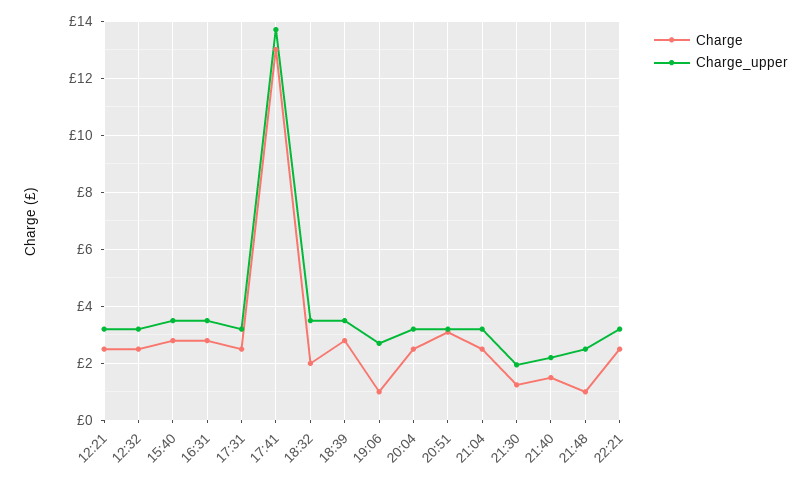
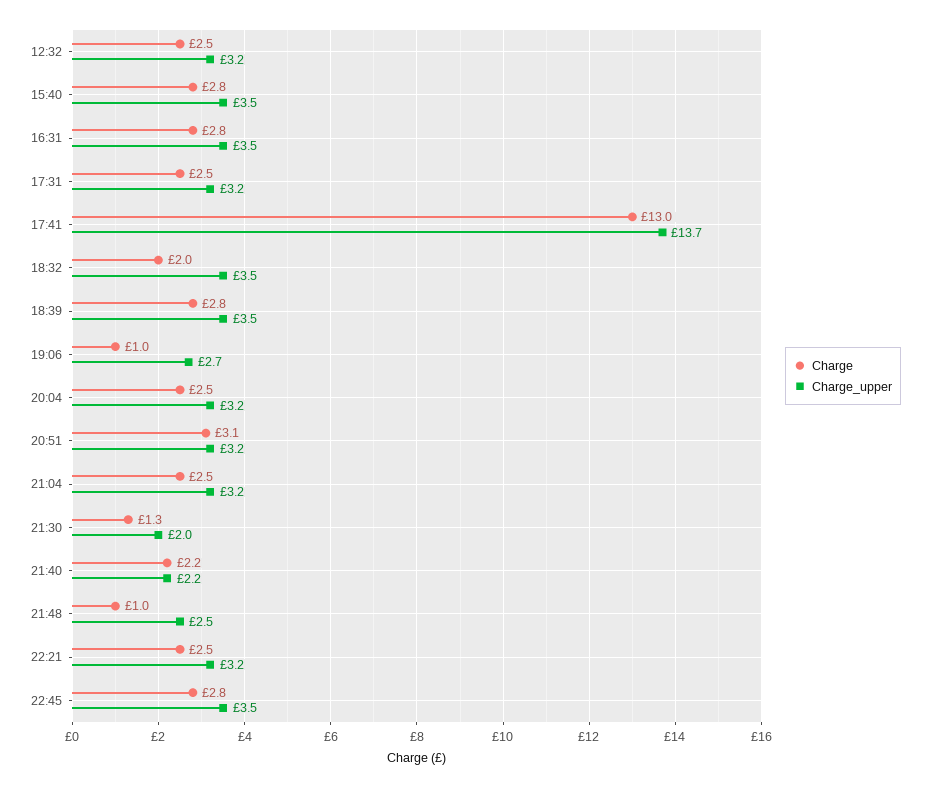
Charge, 12:21: 2.5 -> none
Charge_upper, 12:21: 3.25 -> none
Charge, 21:40: 1.5 -> 2.2
Charge, 22:45: none -> 2.8
Charge_upper, 22:45: none -> 3.5

